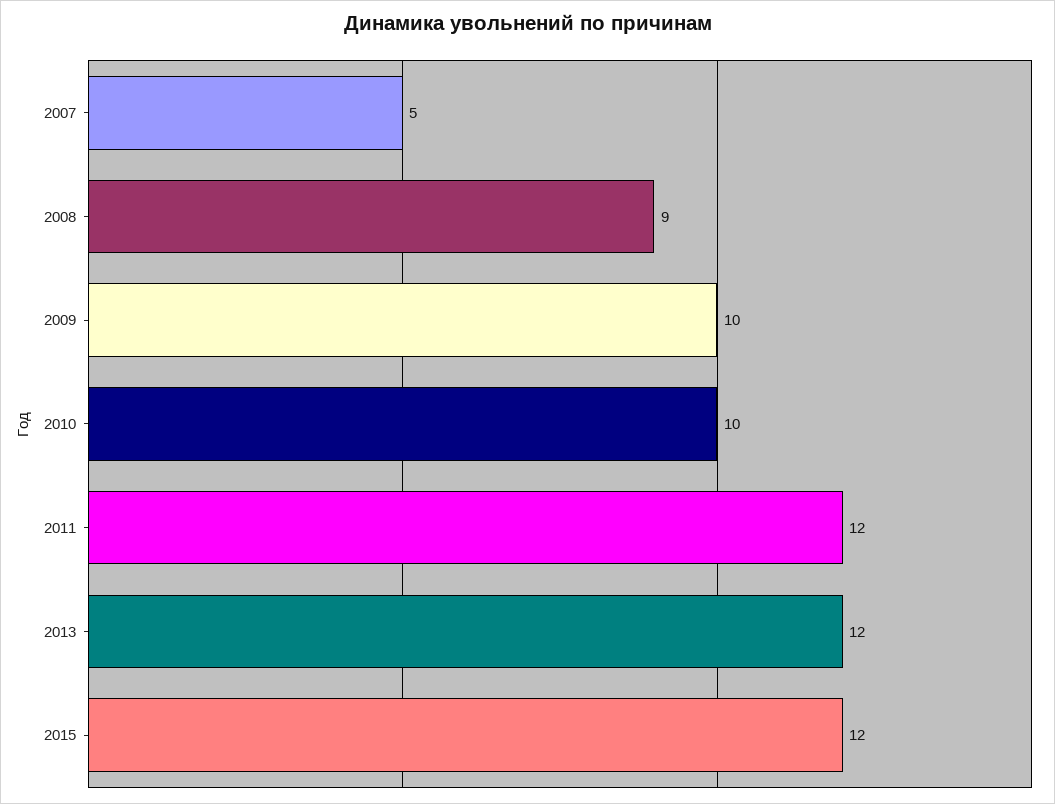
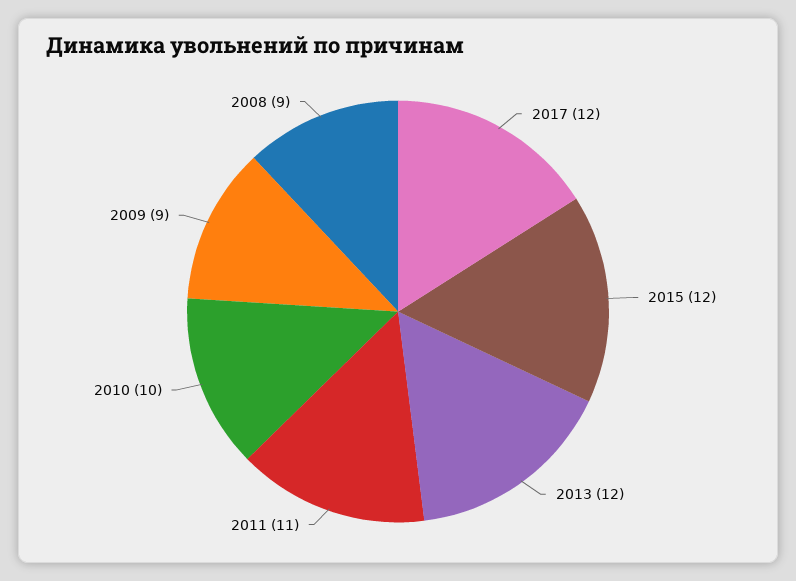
2007: 5 -> none
2009: 10 -> 9
2011: 12 -> 11
2017: none -> 12

